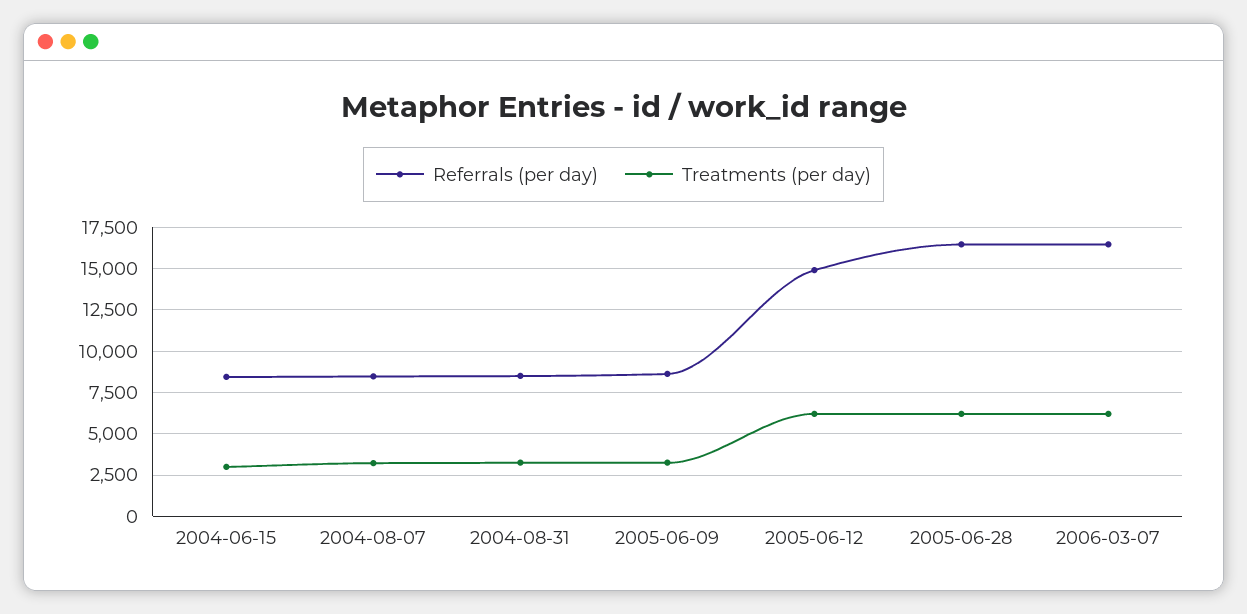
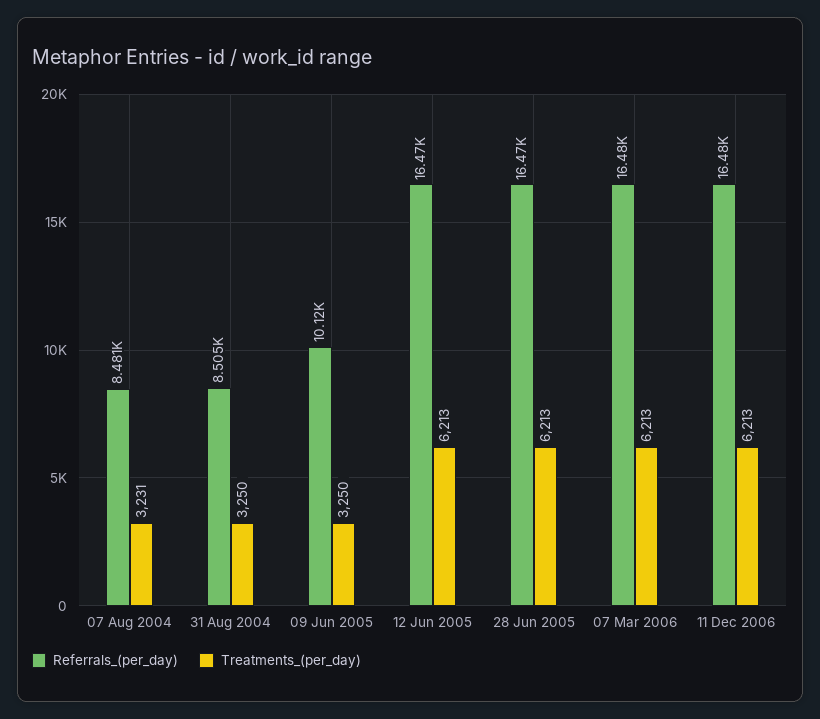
Referrals (per day), 2004-06-15: 8500 -> none
Treatments (per day), 2004-06-15: 3000 -> none
Referrals (per day), 2005-06-09: 8500 -> 10120
Referrals (per day), 2005-06-12: 15000 -> 16470
Referrals (per day), 11 Dec 2006: none -> 16480
Treatments (per day), 11 Dec 2006: none -> 6213

